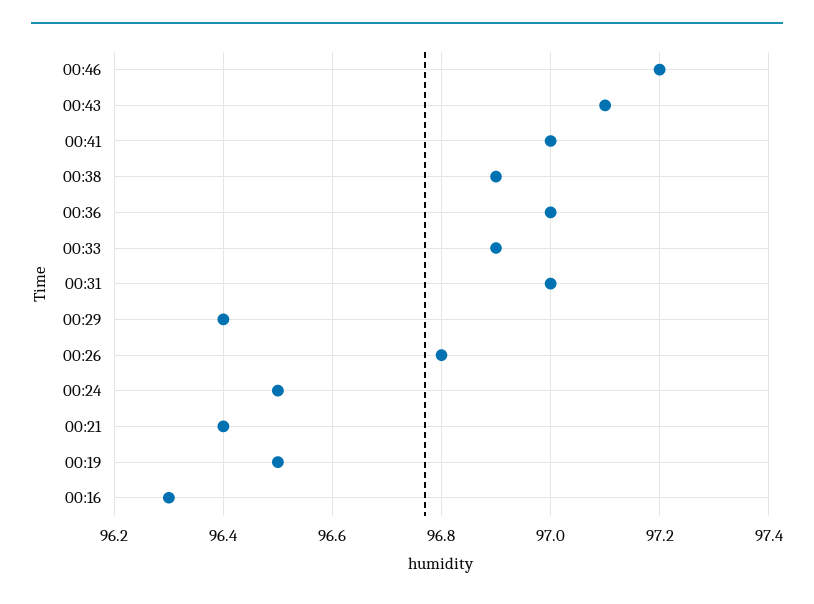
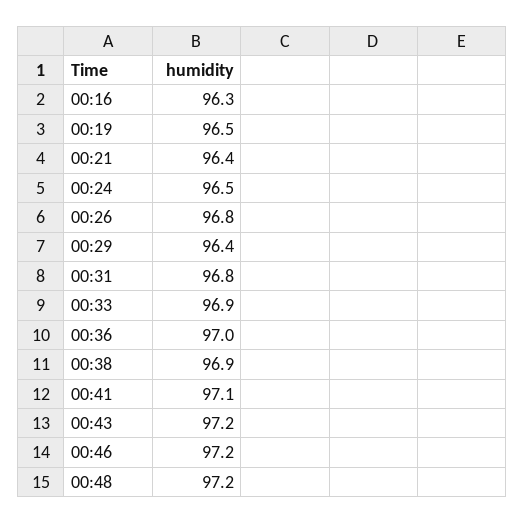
00:43: 97.1 -> 97.2
00:41: 97 -> 97.1
00:31: 97 -> 96.8
00:48: none -> 97.2

